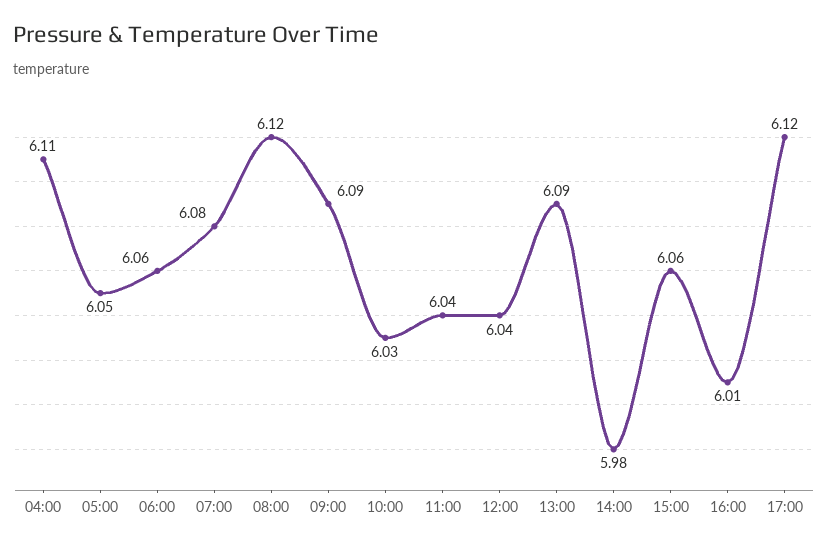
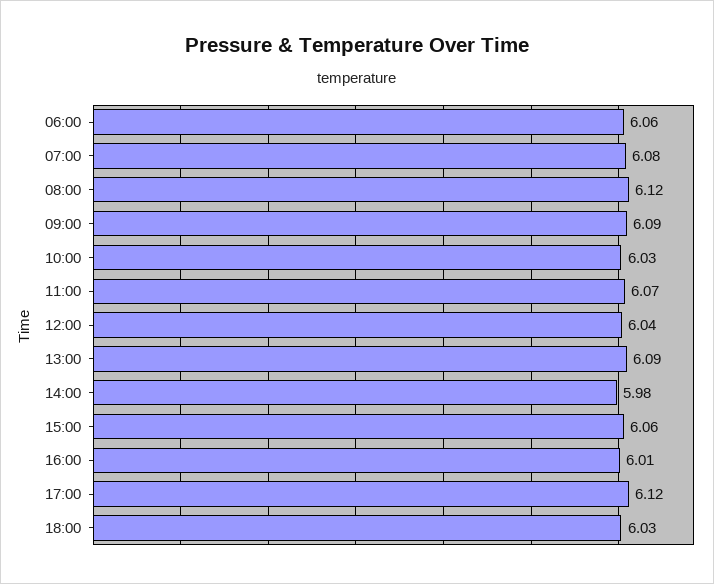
04:00: 6.11 -> none
05:00: 6.05 -> none
11:00: 6.04 -> 6.07
18:00: none -> 6.03

